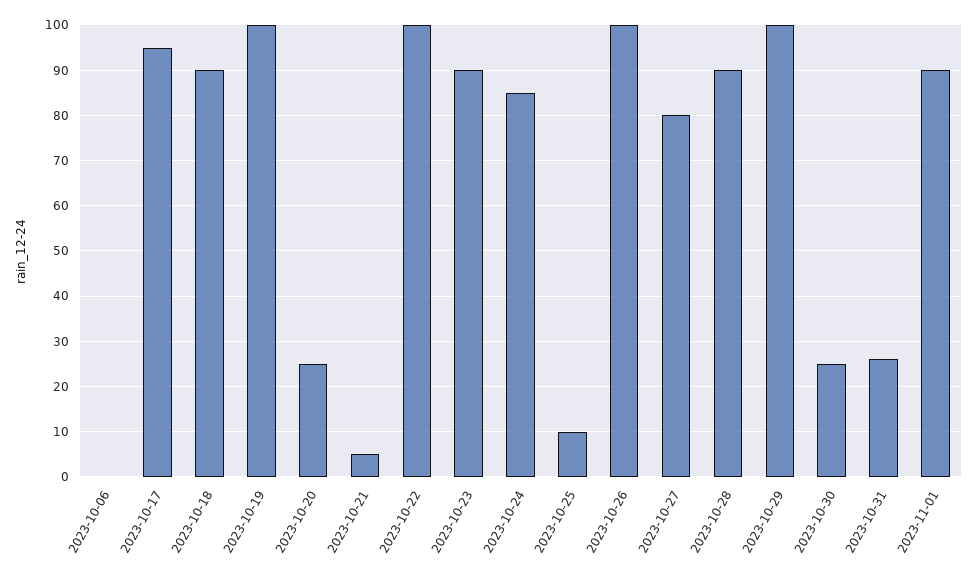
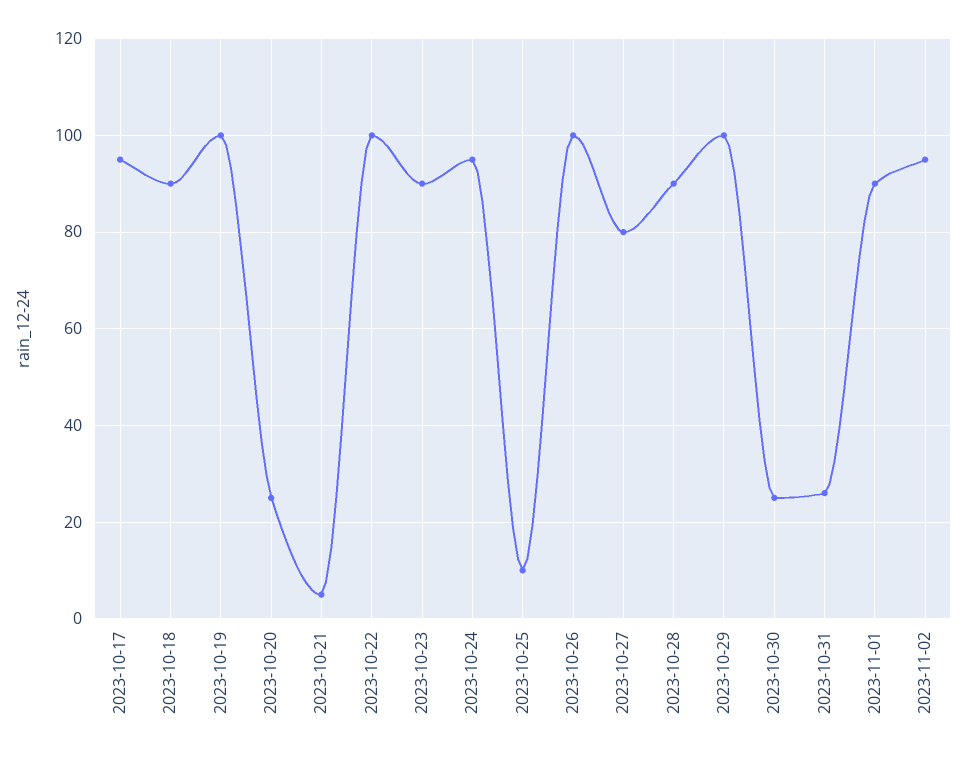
2023-10-06: 0 -> none
2023-10-24: 85 -> 95
2023-11-02: none -> 95

